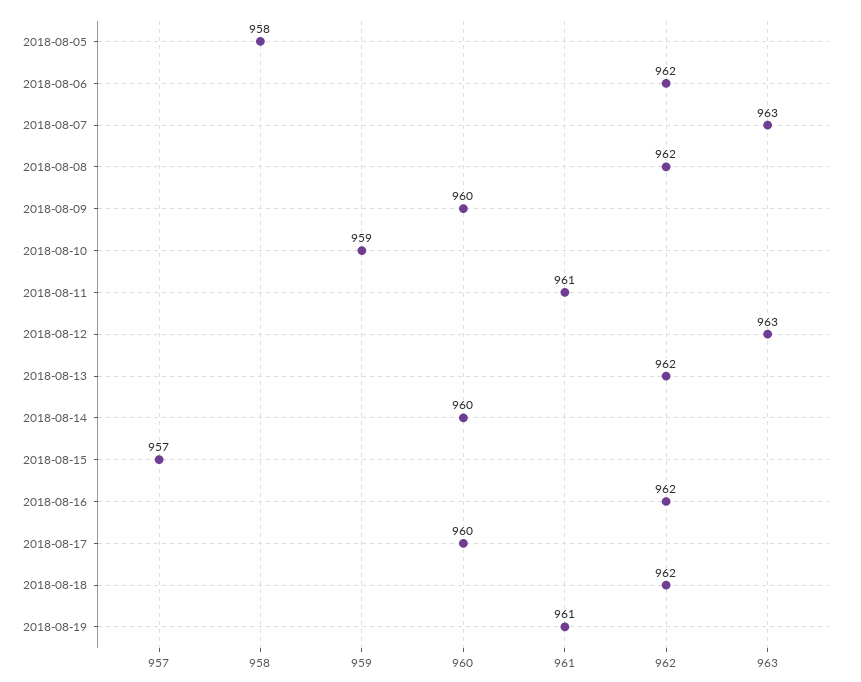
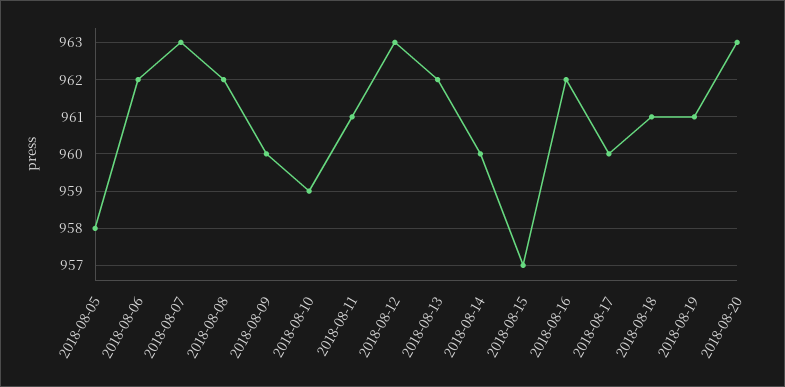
2018-08-18: 962 -> 961
2018-08-20: none -> 963

